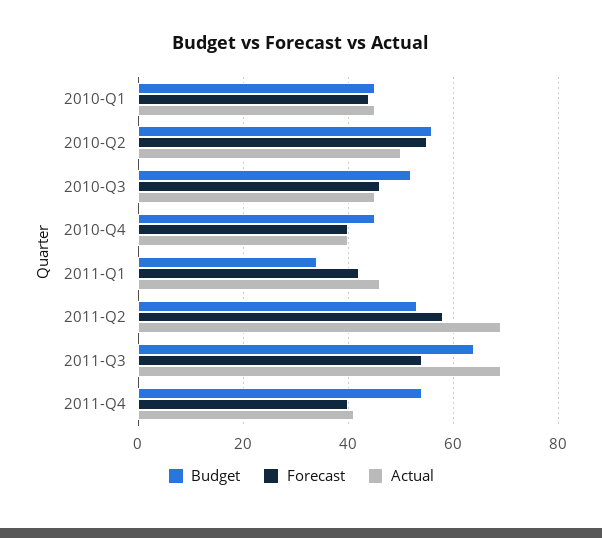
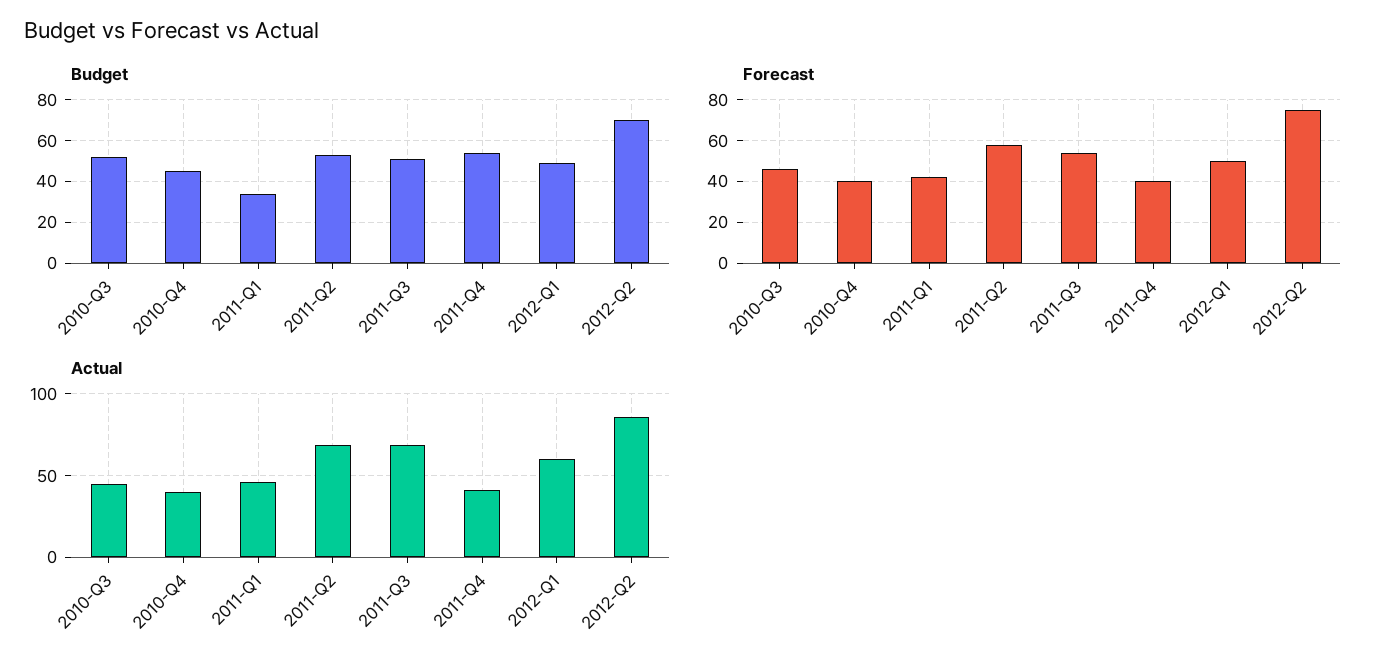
Budget, 2010-Q1: 45 -> none
Forecast, 2010-Q1: 45 -> none
Actual, 2010-Q1: 45 -> none
Budget, 2010-Q2: 55 -> none
Forecast, 2010-Q2: 55 -> none
Actual, 2010-Q2: 50 -> none
Budget, 2011-Q3: 65 -> 50
Budget, 2012-Q1: none -> 50
Budget, 2012-Q2: none -> 70
Forecast, 2012-Q1: none -> 50
Forecast, 2012-Q2: none -> 75
Actual, 2012-Q1: none -> 60
Actual, 2012-Q2: none -> 85

